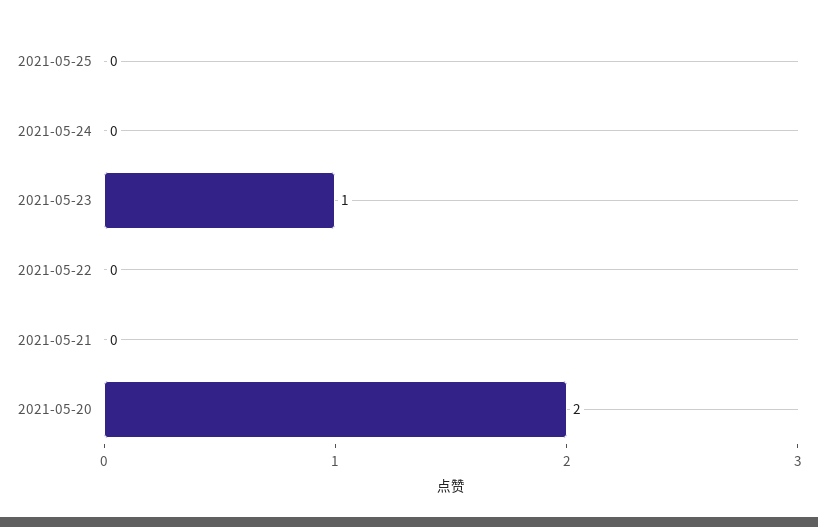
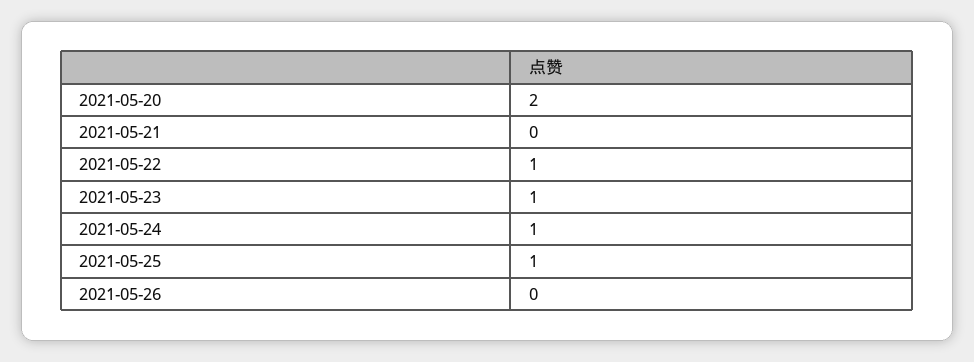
2021-05-25: 0 -> 1
2021-05-24: 0 -> 1
2021-05-22: 0 -> 1
2021-05-26: none -> 0

